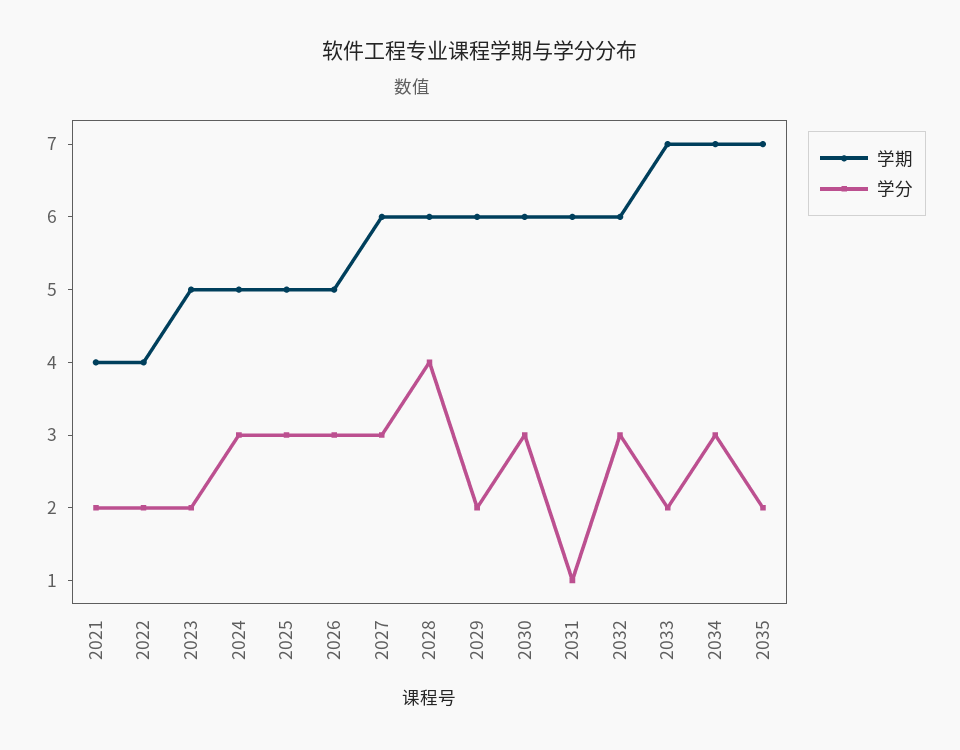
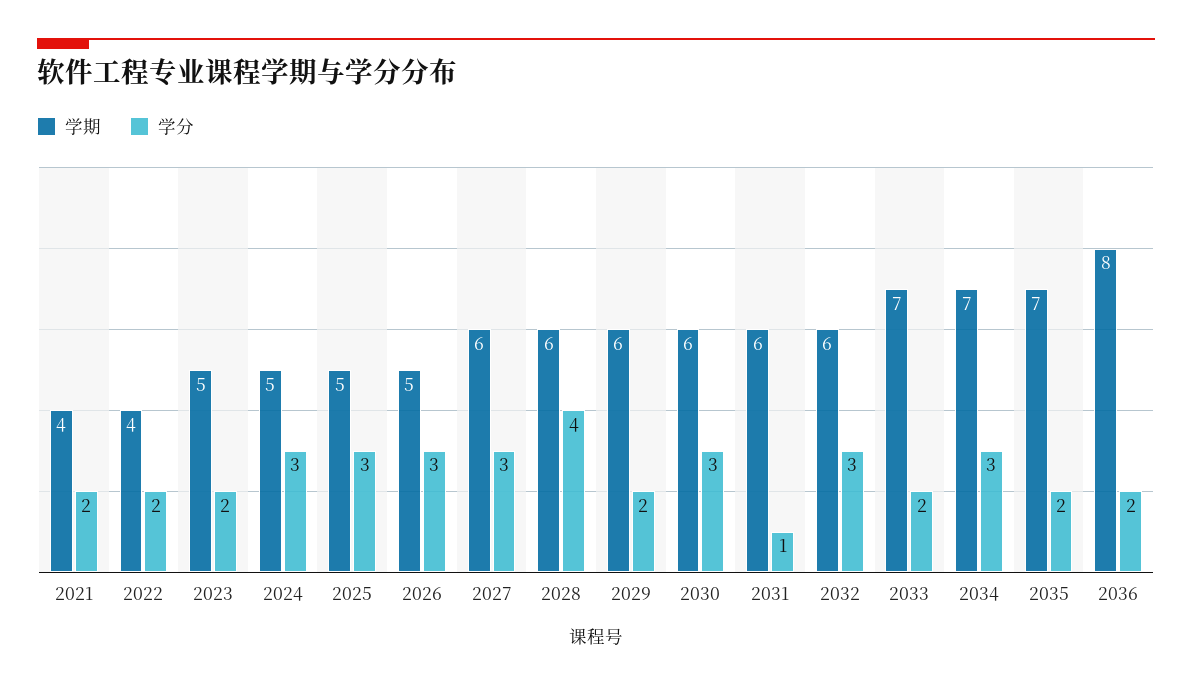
学期, 2036: none -> 8
学分, 2036: none -> 2

